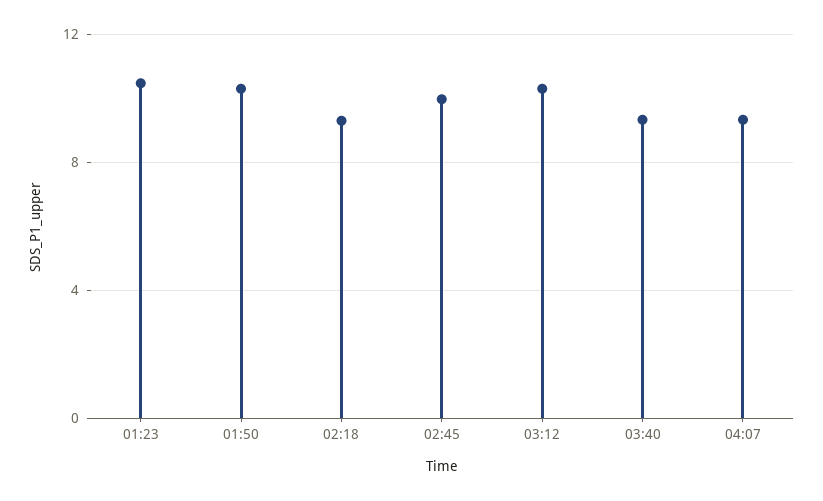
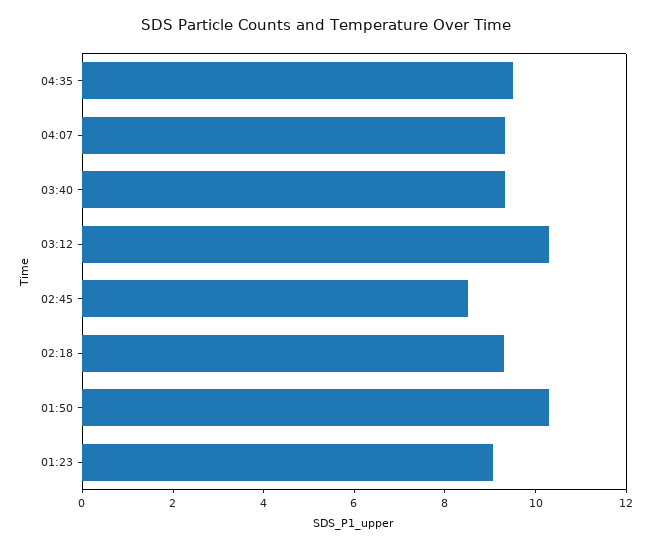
01:23: 10.5 -> 9
02:45: 10 -> 8.5
04:35: none -> 9.5

